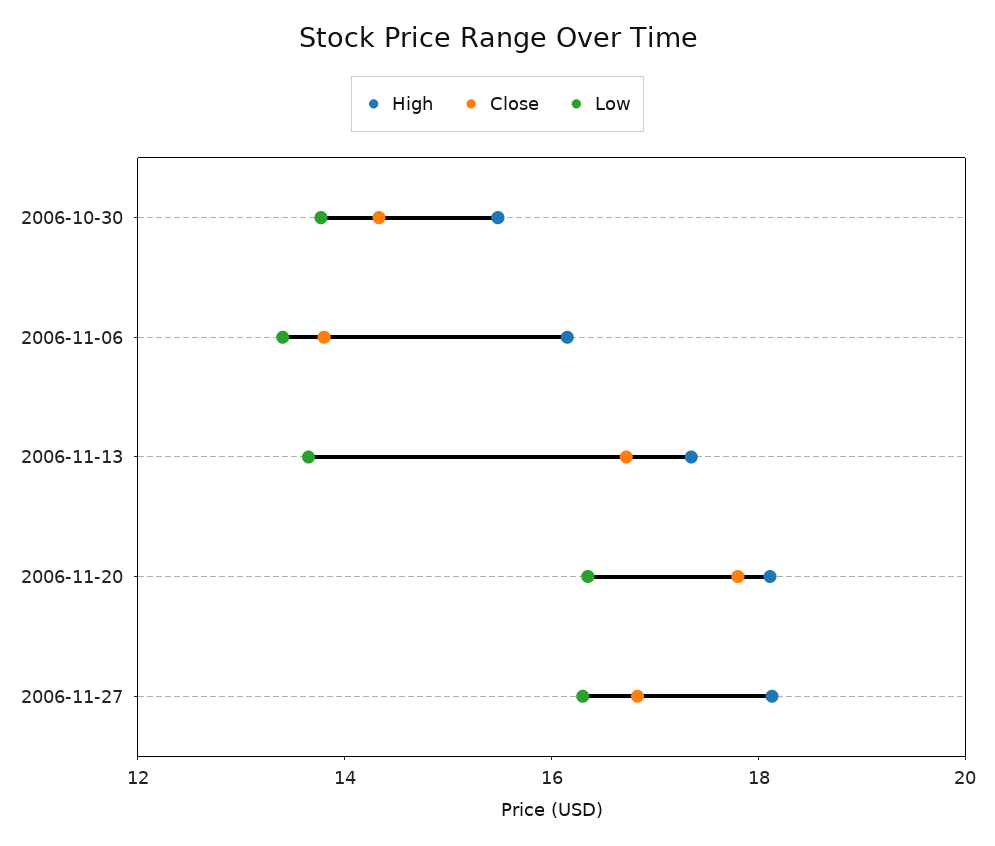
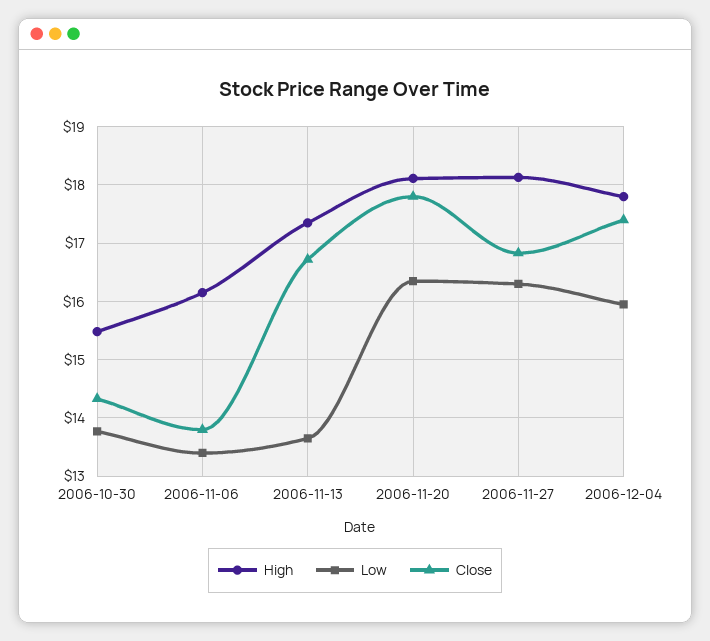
High, 2006-12-04: none -> 17.8
Low, 2006-12-04: none -> 16
Close, 2006-12-04: none -> 17.4

